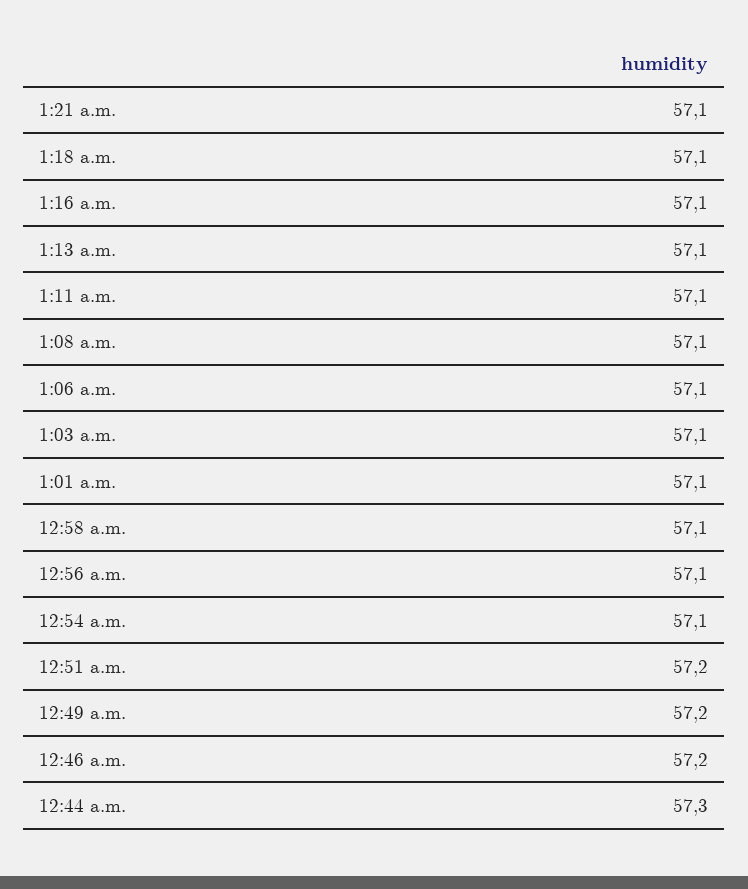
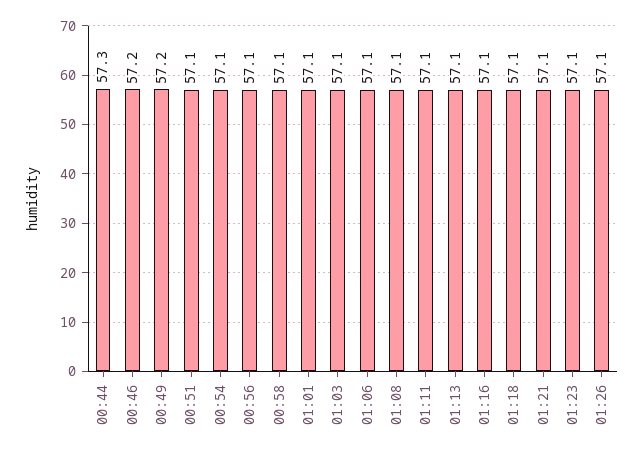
12:51 a.m.: 57.2 -> 57.1
01:23: none -> 57.1
01:26: none -> 57.1

